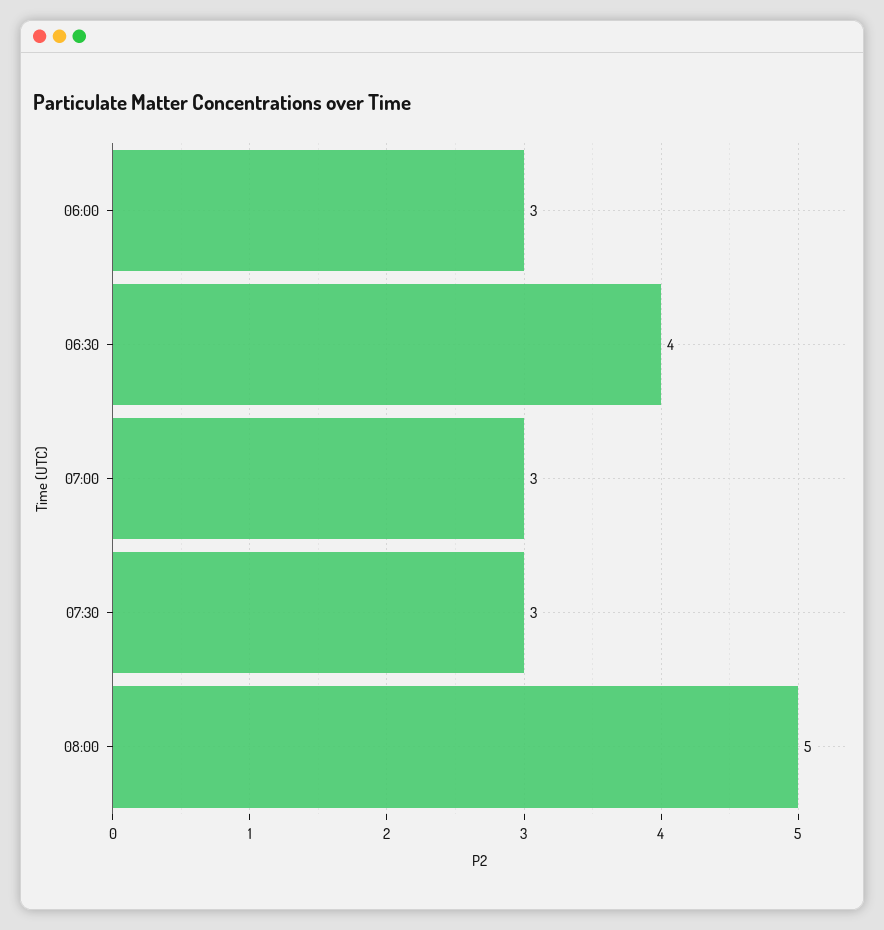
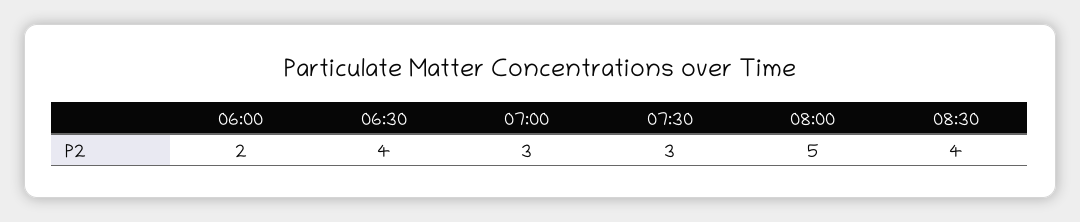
06:00: 3 -> 2
08:30: none -> 4

